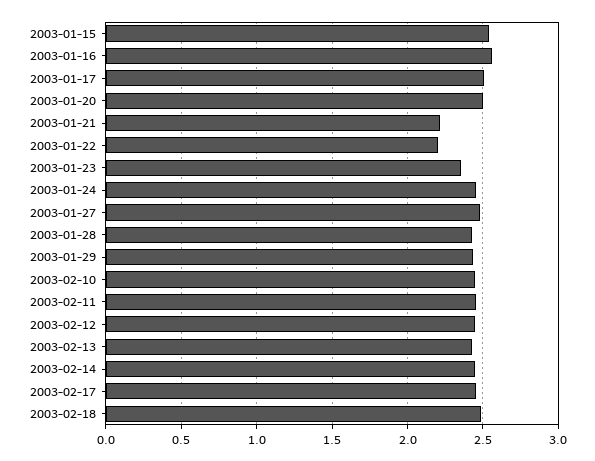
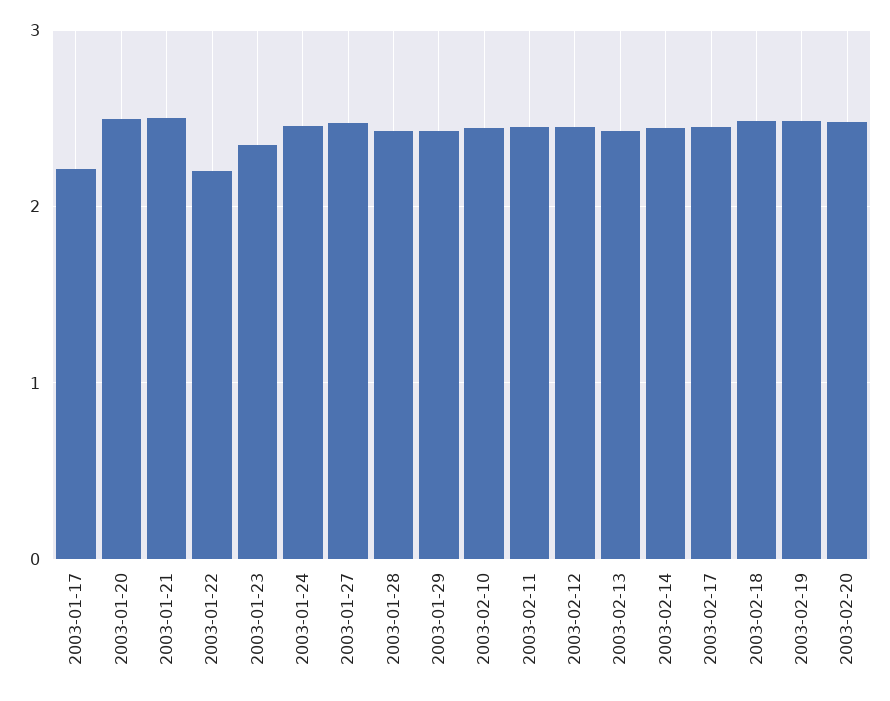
2003-01-15: 2.55 -> none
2003-01-16: 2.55 -> none
2003-01-17: 2.5 -> 2.2
2003-01-21: 2.2 -> 2.5
2003-02-19: none -> 2.5
2003-02-20: none -> 2.5

